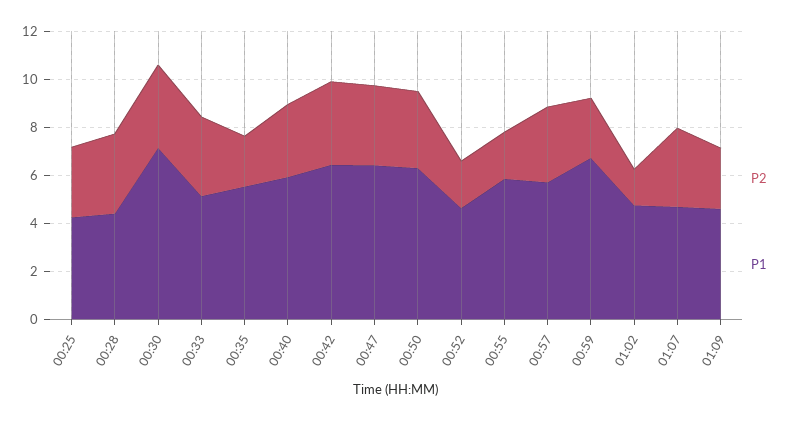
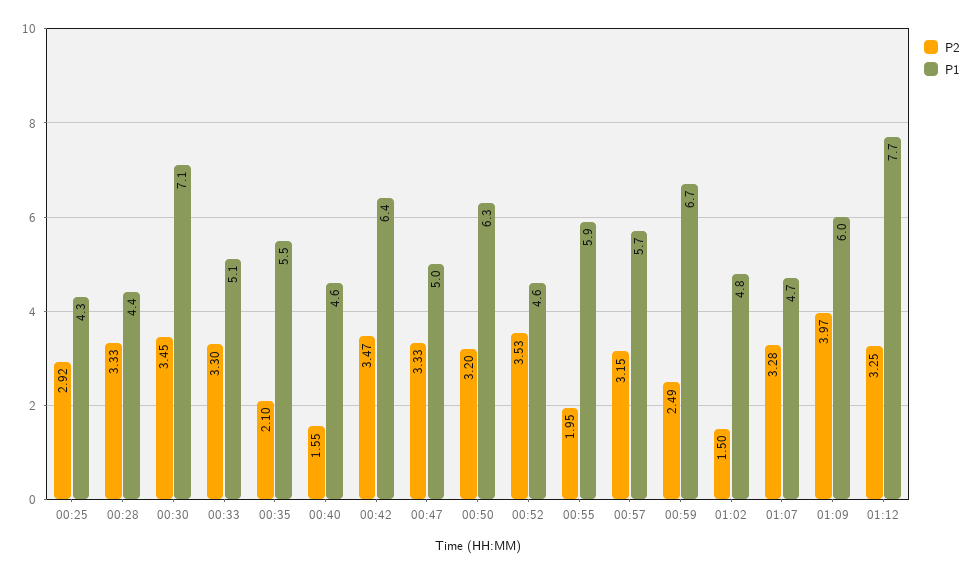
P2, 00:40: 3 -> 1.55
P1, 00:40: 6 -> 4.6
P1, 00:47: 6.5 -> 5
P2, 00:52: 2 -> 3.53
P2, 01:09: 2.5 -> 3.97
P1, 01:09: 4.5 -> 6
P2, 01:12: none -> 3.25
P1, 01:12: none -> 7.7

